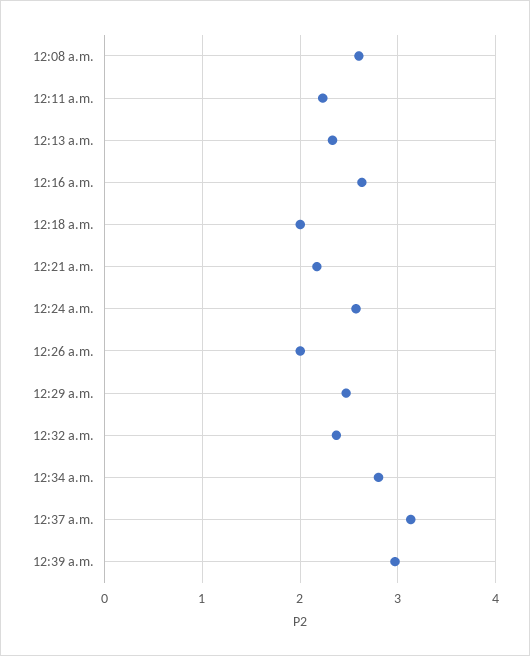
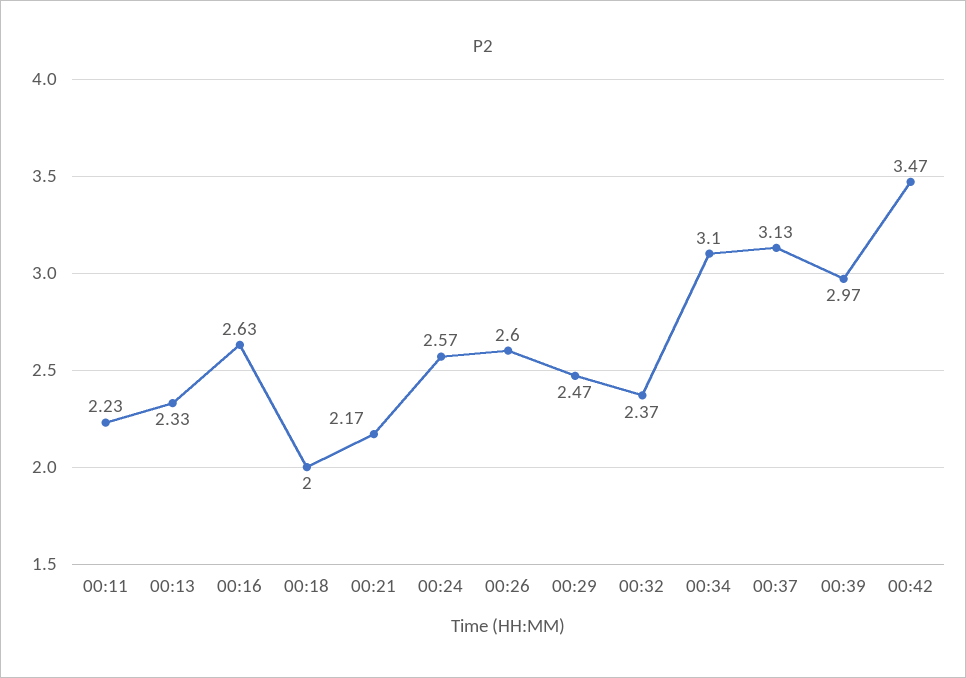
12:08 a.m.: 2.6 -> none
12:26 a.m.: 2 -> 2.6
12:34 a.m.: 2.8 -> 3.1
00:42: none -> 3.47

